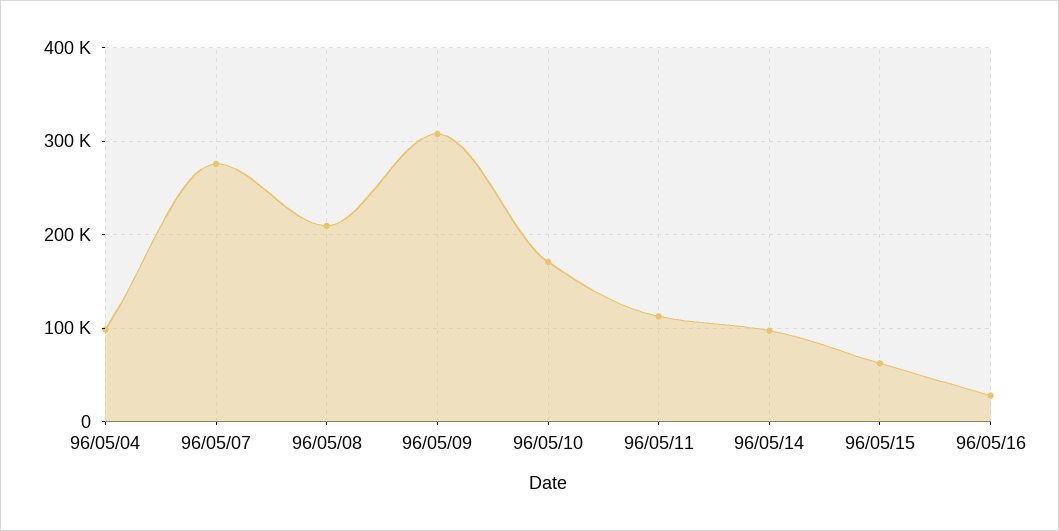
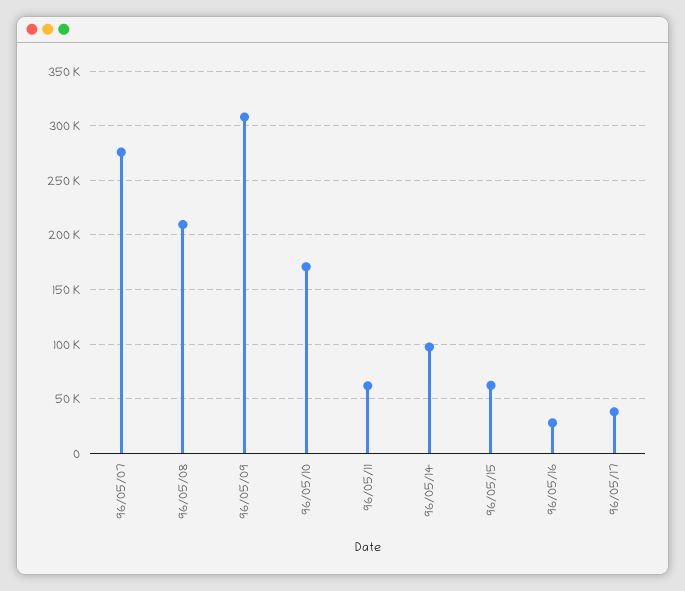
96/05/04: 100000 -> none
96/05/11: 110000 -> 60000
96/05/17: none -> 40000

